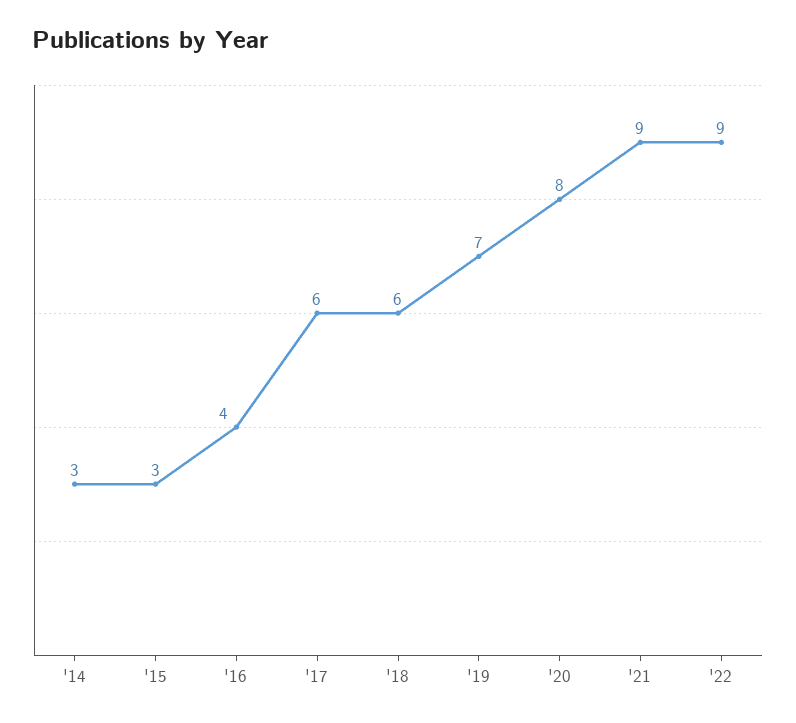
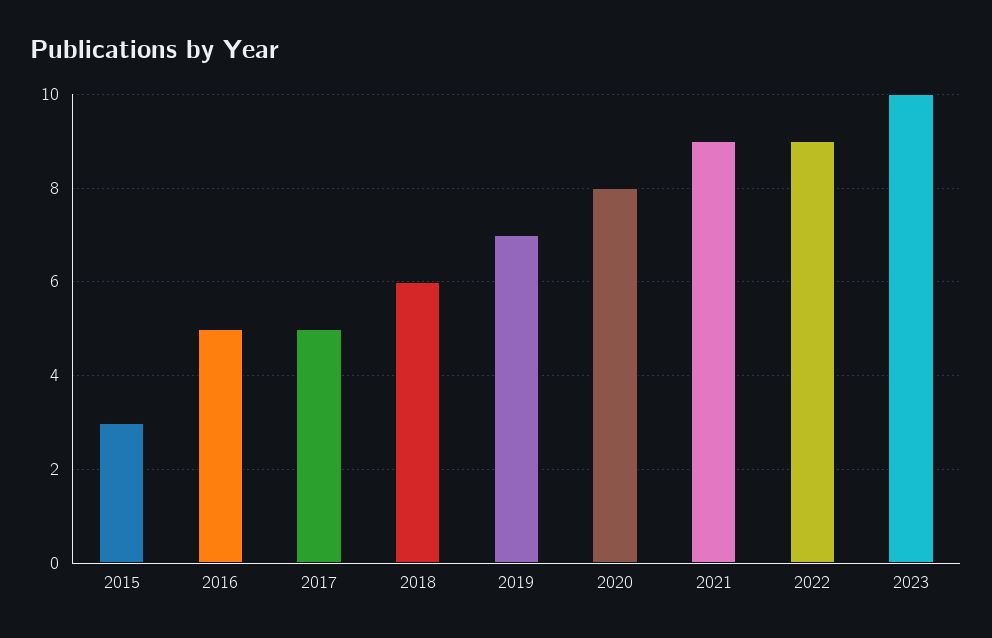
'14: 3 -> none
'16: 4 -> 5
'17: 6 -> 5
2023: none -> 10

